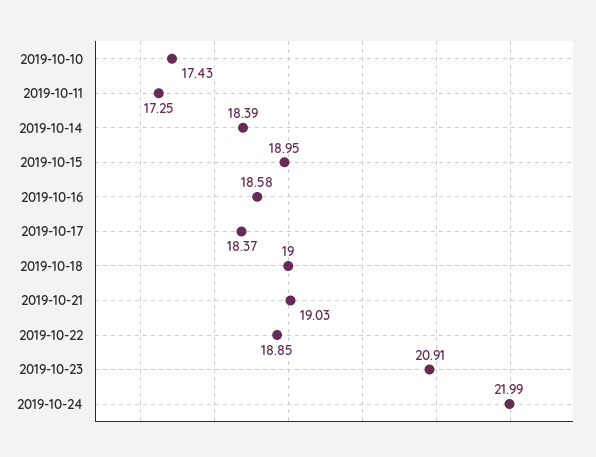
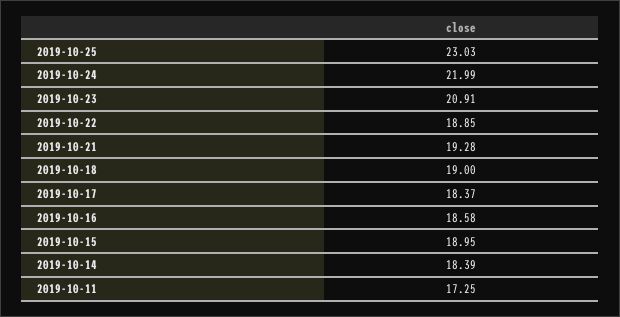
2019-10-10: 17.43 -> none
2019-10-21: 19.03 -> 19.28
2019-10-25: none -> 23.03

